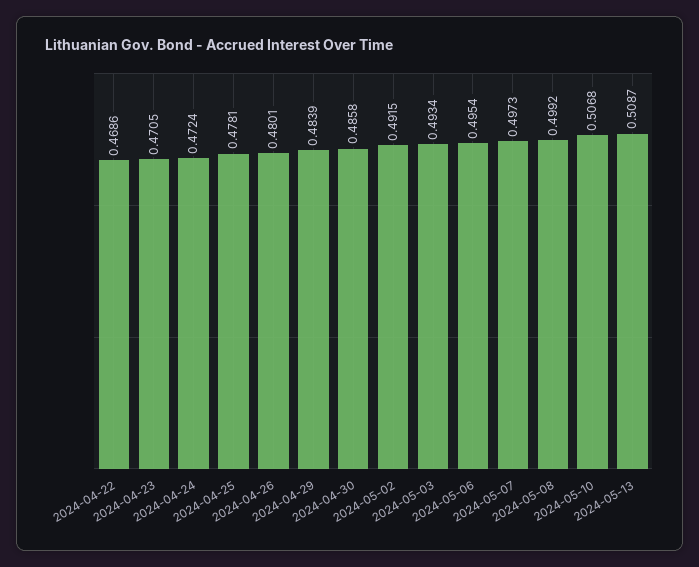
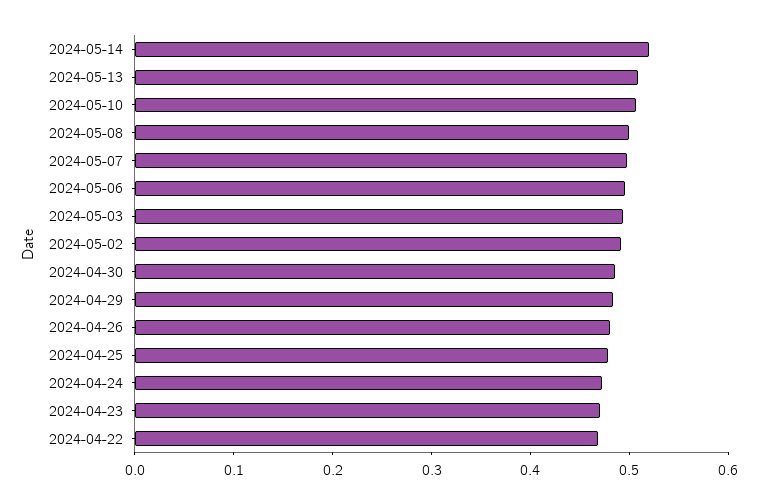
2024-05-14: none -> 0.52

